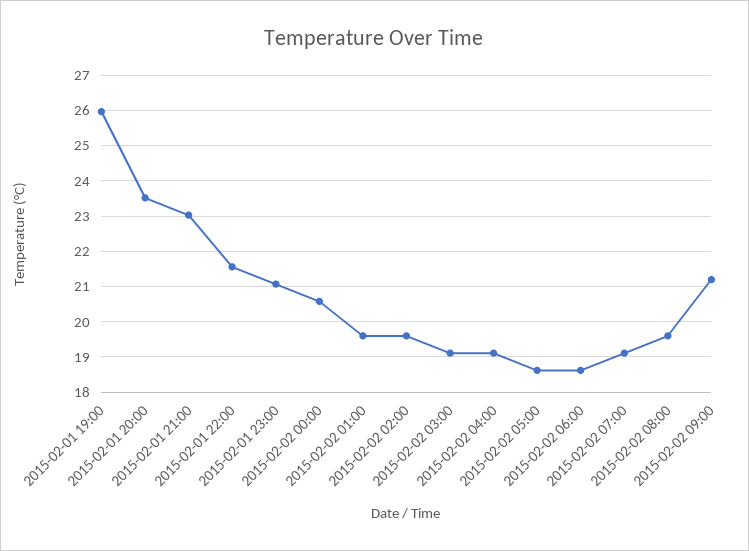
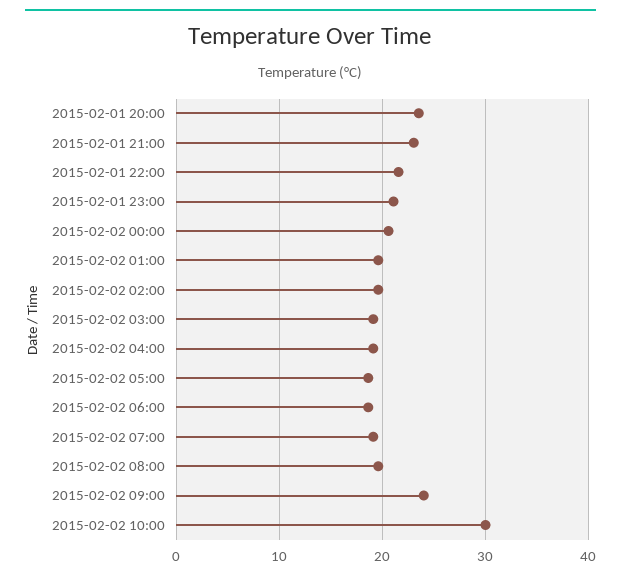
2015-02-01 19:00: 26 -> none
2015-02-02 09:00: 21.2 -> 24
2015-02-02 10:00: none -> 30

